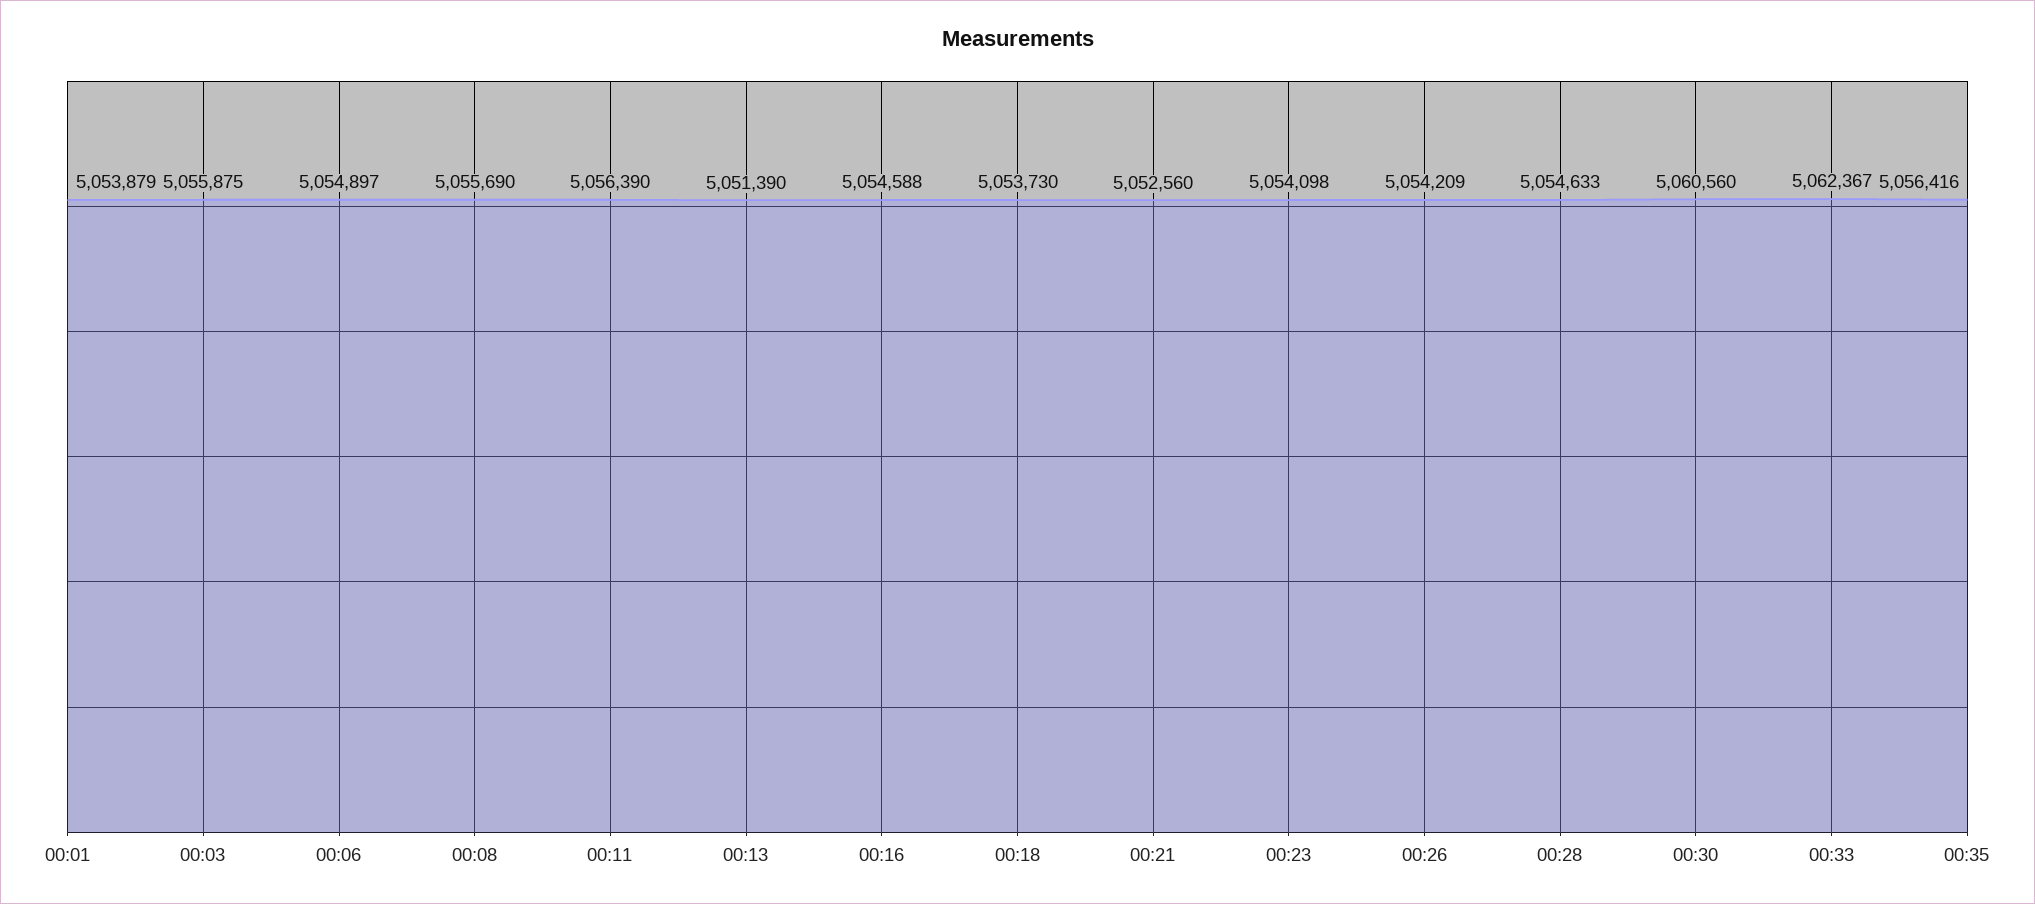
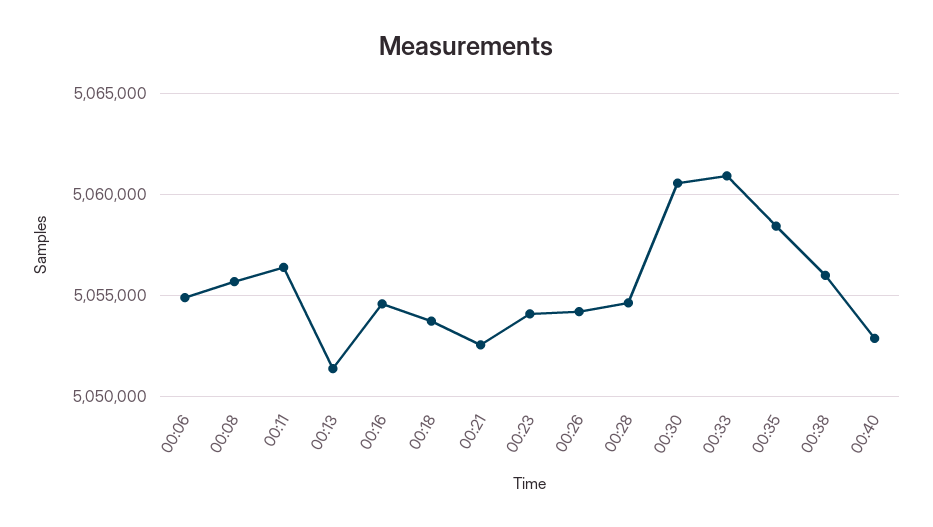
00:01: 5053879 -> none
00:03: 5055875 -> none
00:33: 5062367 -> 5061000
00:35: 5056416 -> 5058500
00:38: none -> 5056000
00:40: none -> 5053000

